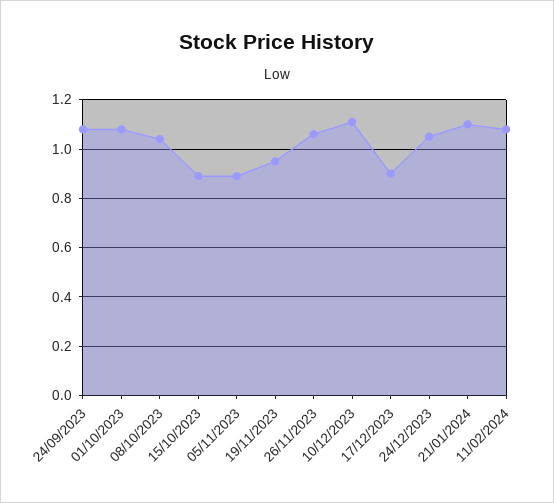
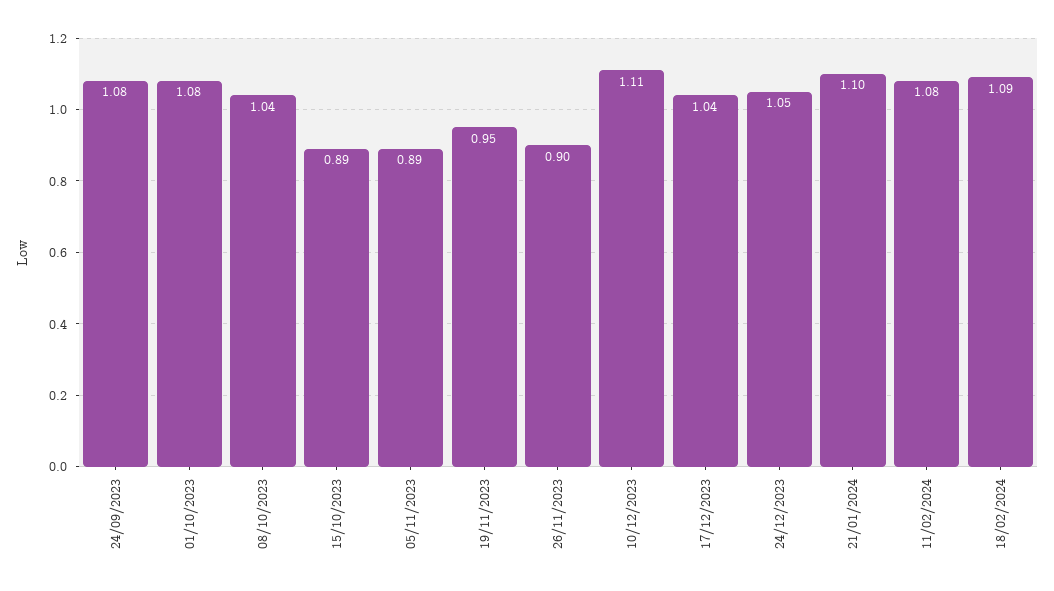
26/11/2023: 1.05 -> 0.9
17/12/2023: 0.9 -> 1.04
18/02/2024: none -> 1.09

